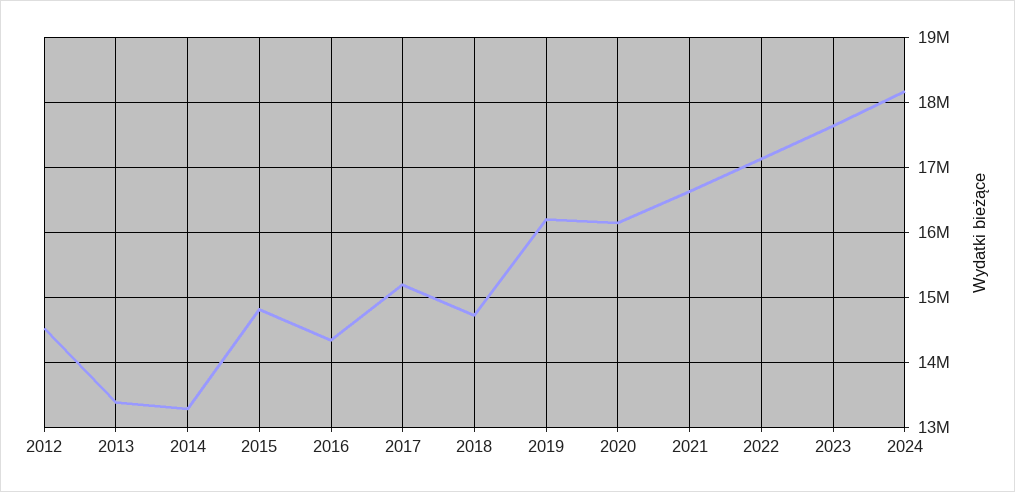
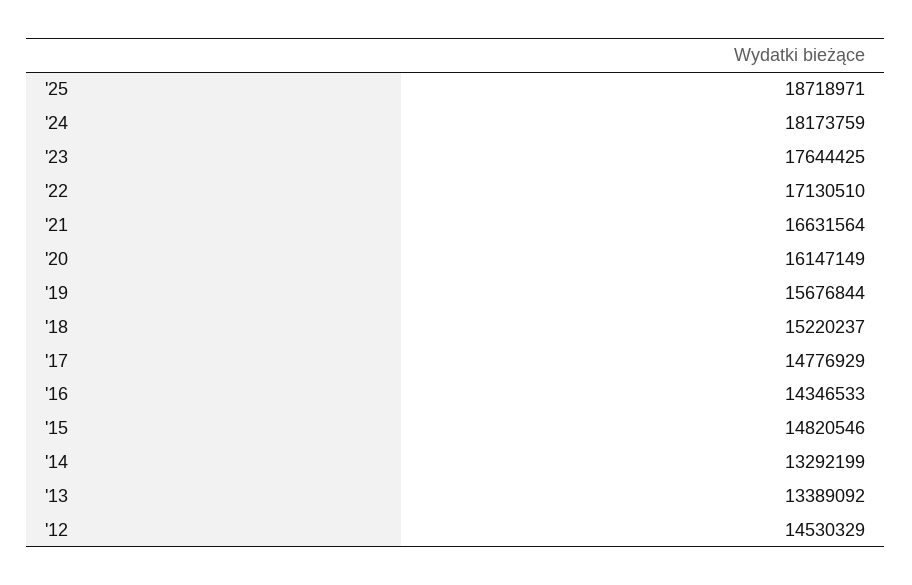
2017: 15200000 -> 14776929
2018: 14700000 -> 15220237
2019: 16200000 -> 15676844
'25: none -> 18718971

